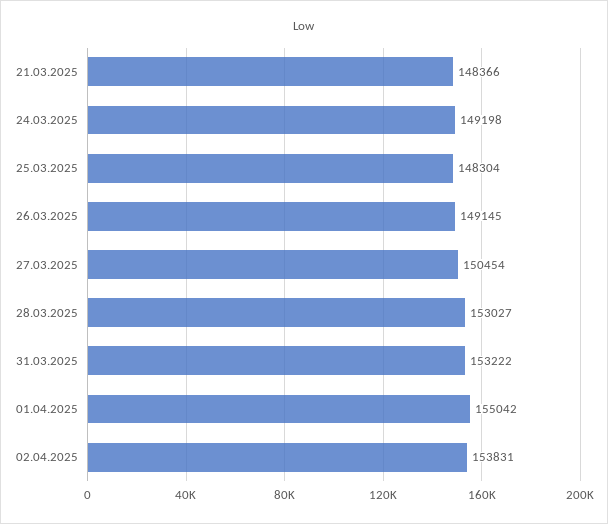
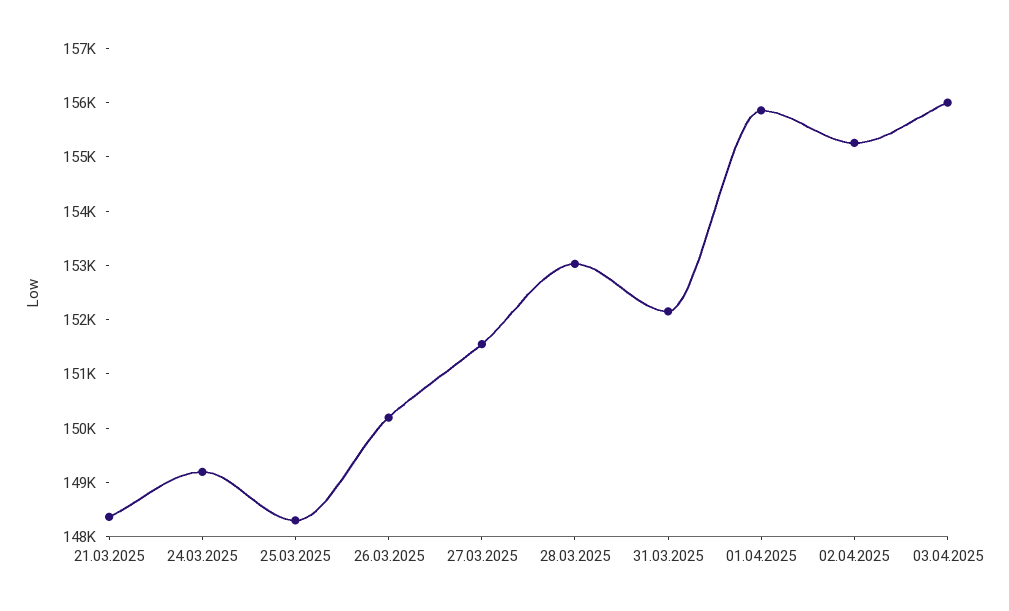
26.03.2025: 149145 -> 150200
27.03.2025: 150454 -> 151600
31.03.2025: 153222 -> 152200
01.04.2025: 155042 -> 155800
02.04.2025: 153831 -> 155200
03.04.2025: none -> 156000

